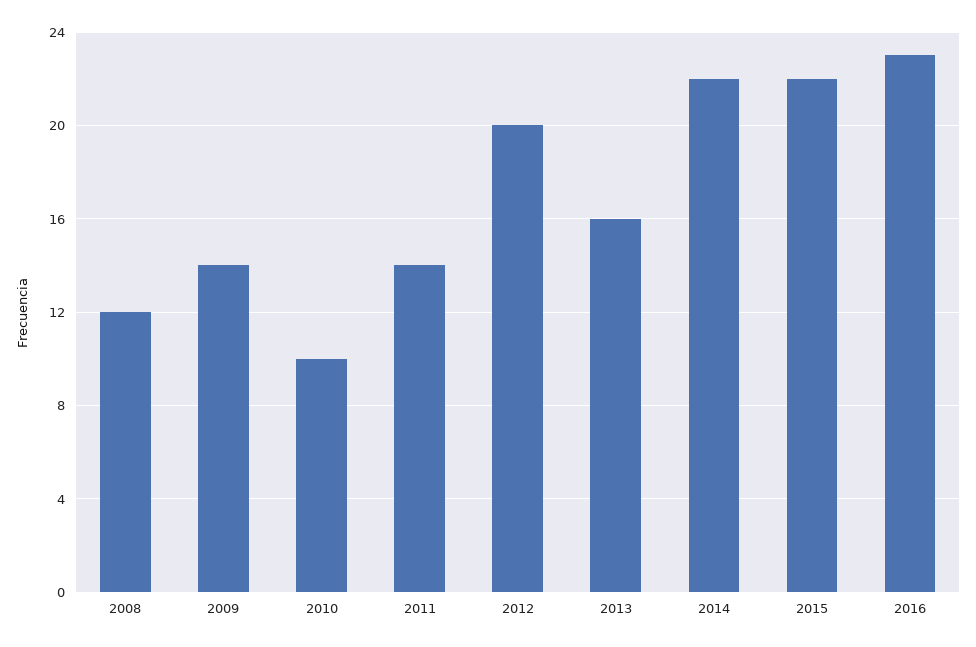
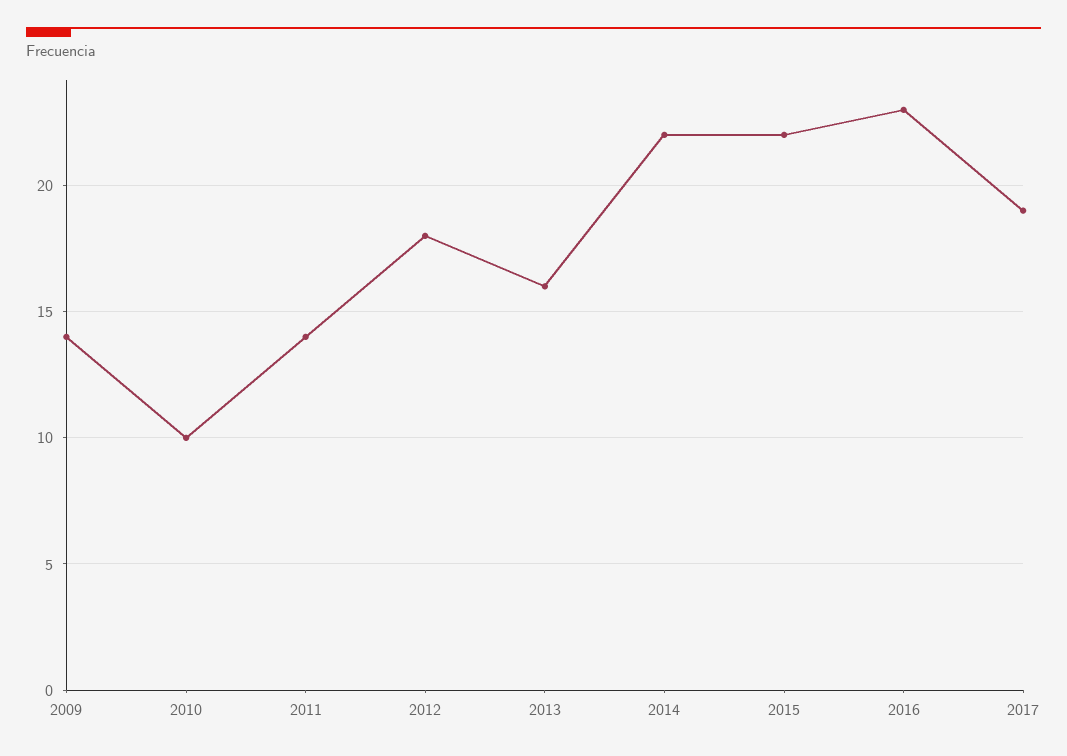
2008: 12 -> none
2012: 20 -> 18
2017: none -> 19

